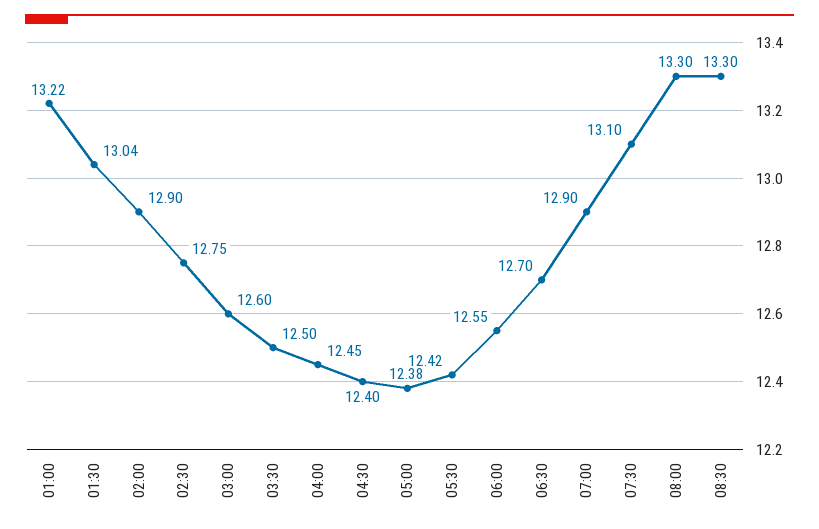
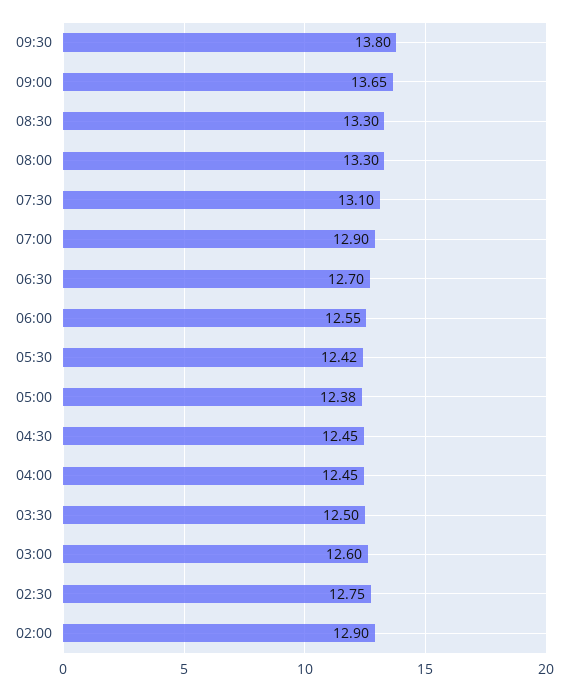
01:00: 13.22 -> none
01:30: 13.04 -> none
04:30: 12.4 -> 12.45
09:30: none -> 13.8
09:00: none -> 13.65

